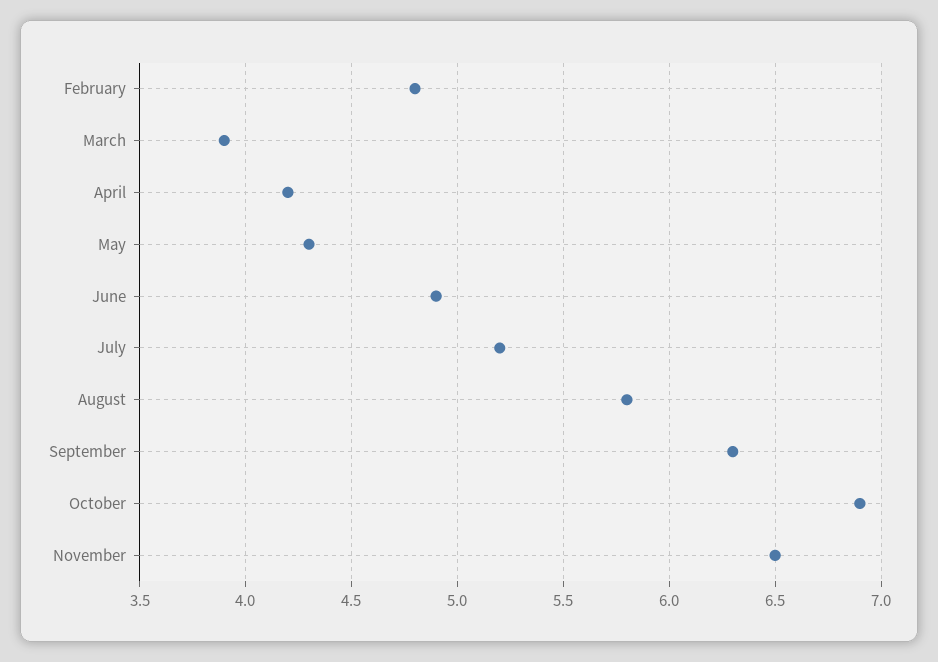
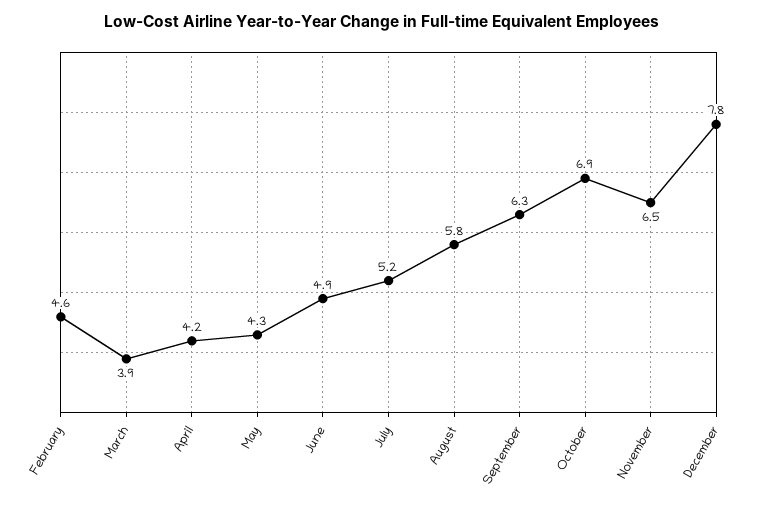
February: 4.8 -> 4.6
December: none -> 7.8

